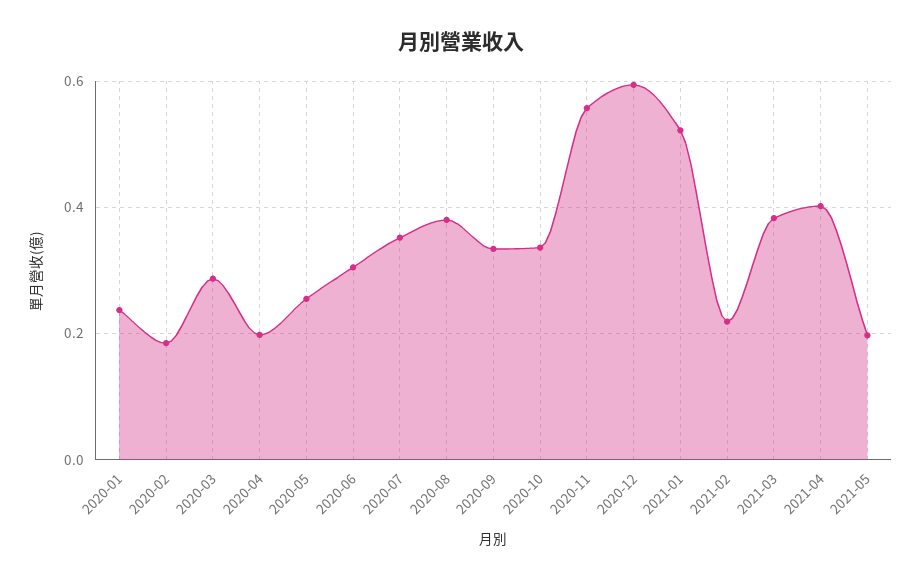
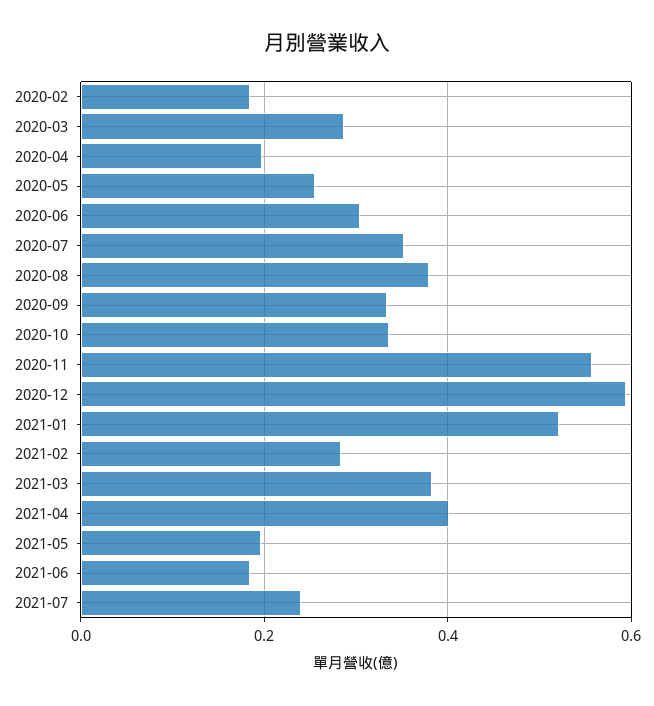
2020-01: 0.24 -> none
2021-02: 0.22 -> 0.28
2021-06: none -> 0.18
2021-07: none -> 0.24

